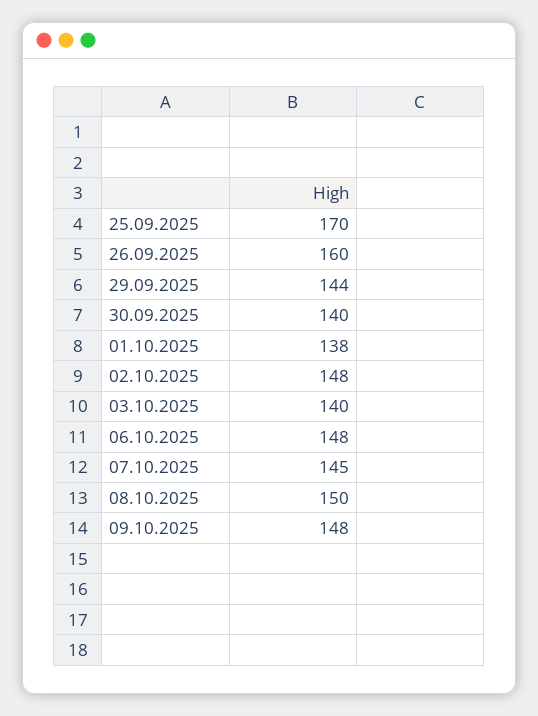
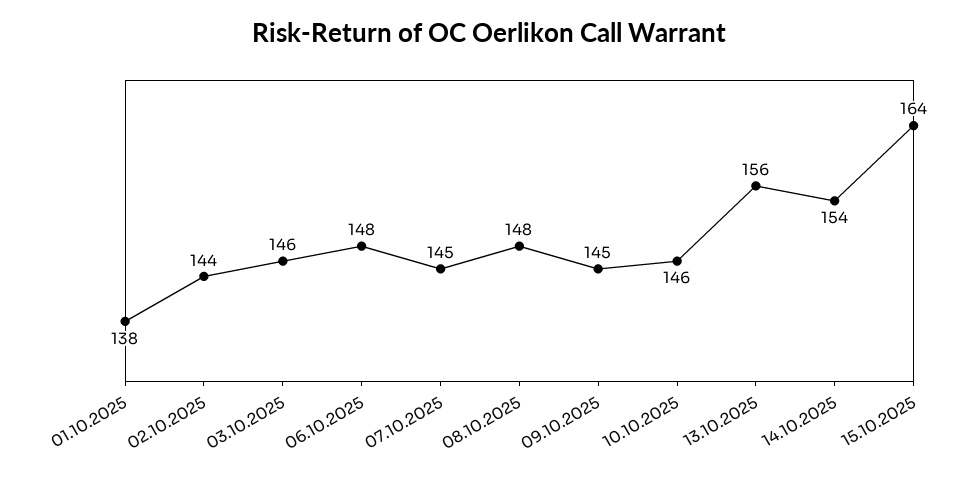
25.09.2025: 170 -> none
26.09.2025: 160 -> none
29.09.2025: 144 -> none
30.09.2025: 140 -> none
02.10.2025: 148 -> 144
03.10.2025: 140 -> 146
08.10.2025: 150 -> 148
09.10.2025: 148 -> 145
10.10.2025: none -> 146
13.10.2025: none -> 156
14.10.2025: none -> 154
15.10.2025: none -> 164

